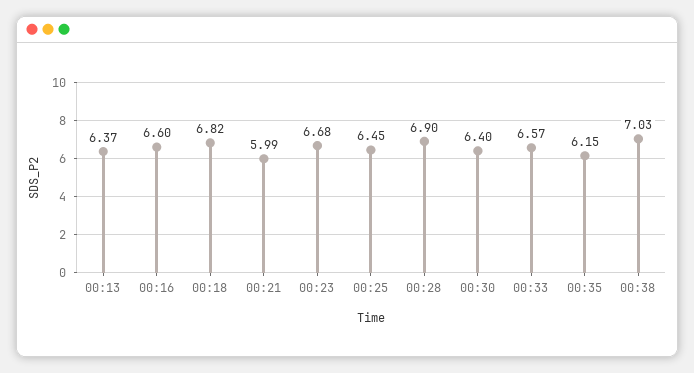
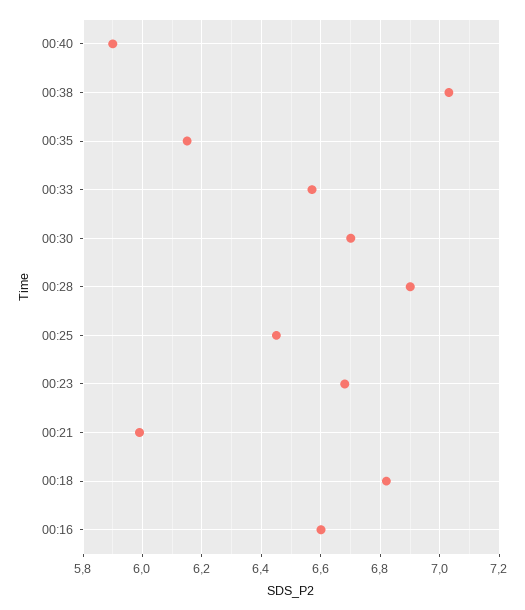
00:13: 6.37 -> none
00:30: 6.4 -> 6.7
00:40: none -> 5.9

